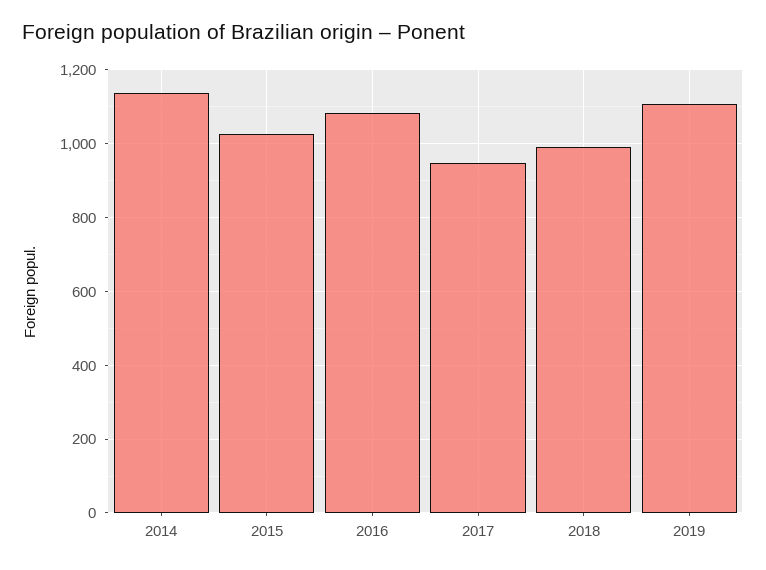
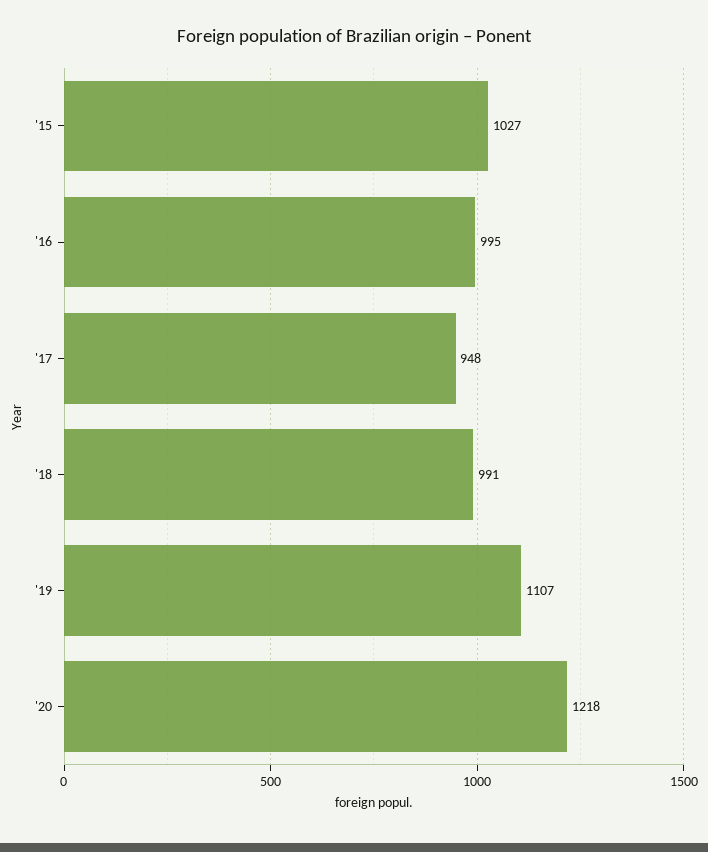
2014: 1140 -> none
2016: 1080 -> 995
'20: none -> 1218

